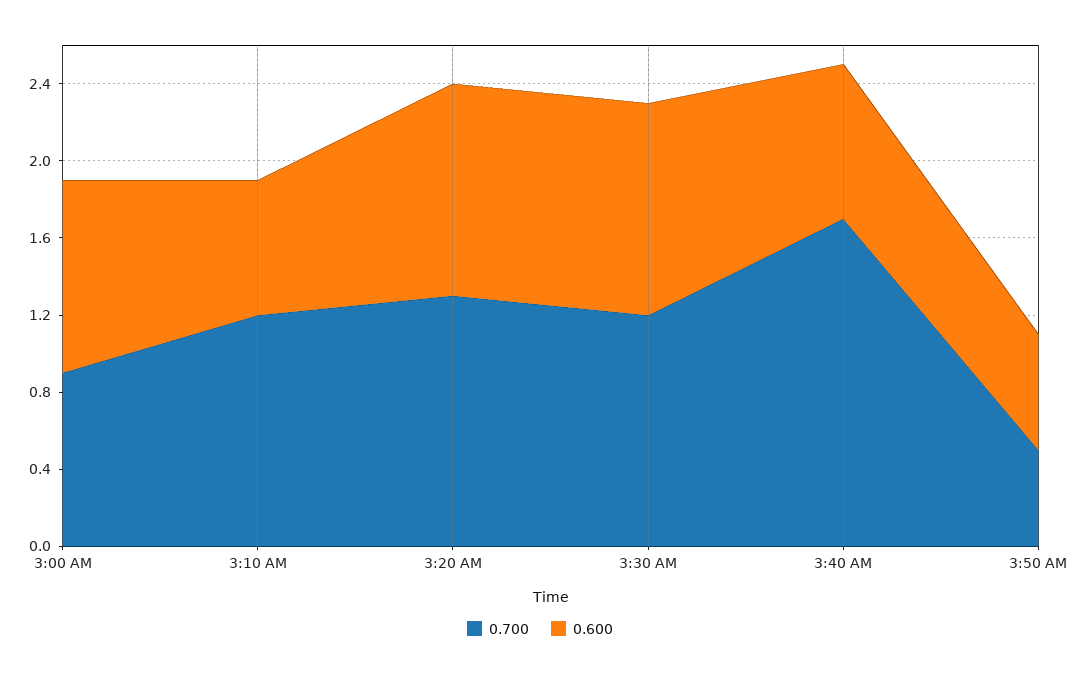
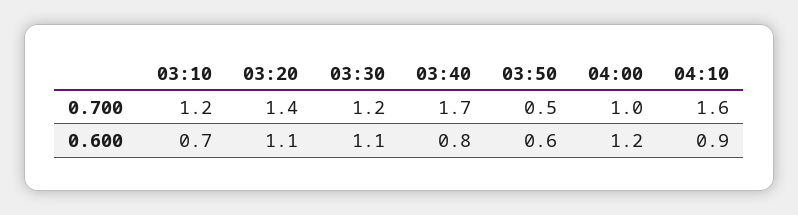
0.700, 3:00 AM: 0.9 -> none
0.600, 3:00 AM: 1 -> none
0.700, 3:20 AM: 1.3 -> 1.4
0.700, 04:00: none -> 1
0.700, 04:10: none -> 1.6
0.600, 04:00: none -> 1.2
0.600, 04:10: none -> 0.9

